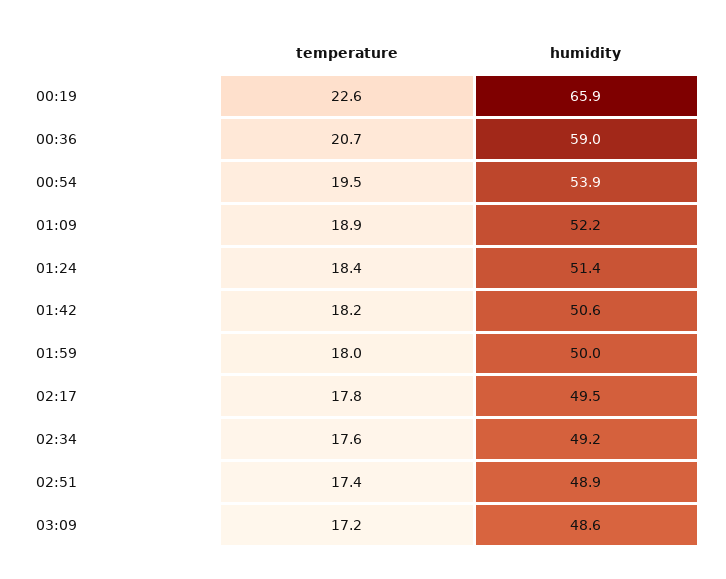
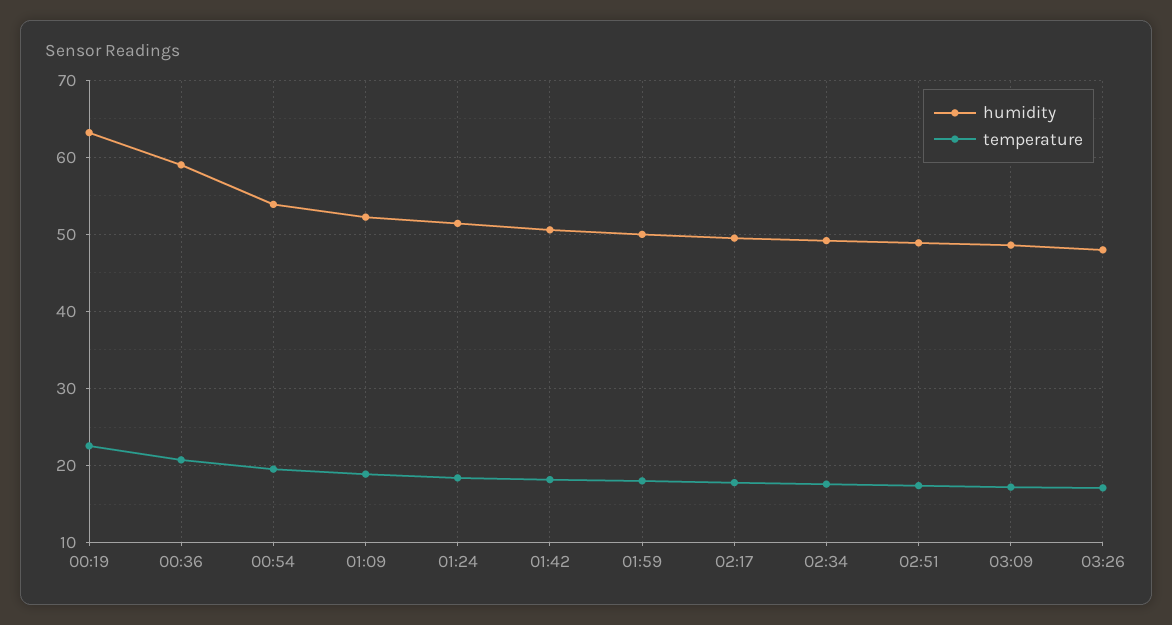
humidity, 00:19: 65.9 -> 63
humidity, 03:26: none -> 48
temperature, 03:26: none -> 17

